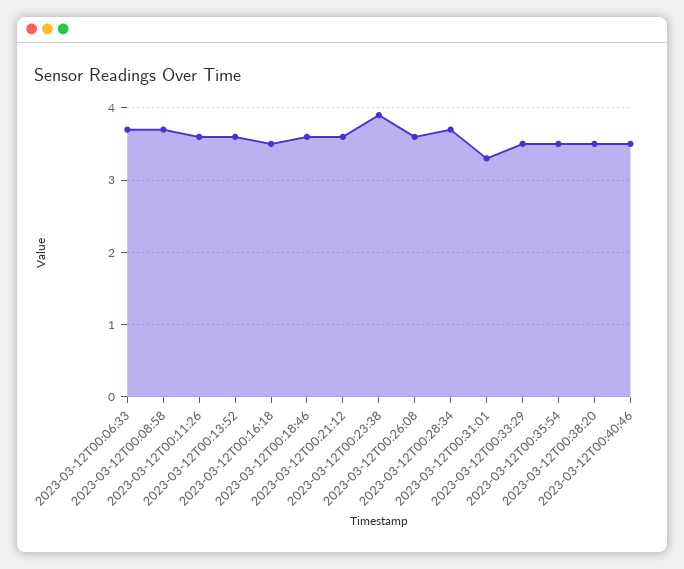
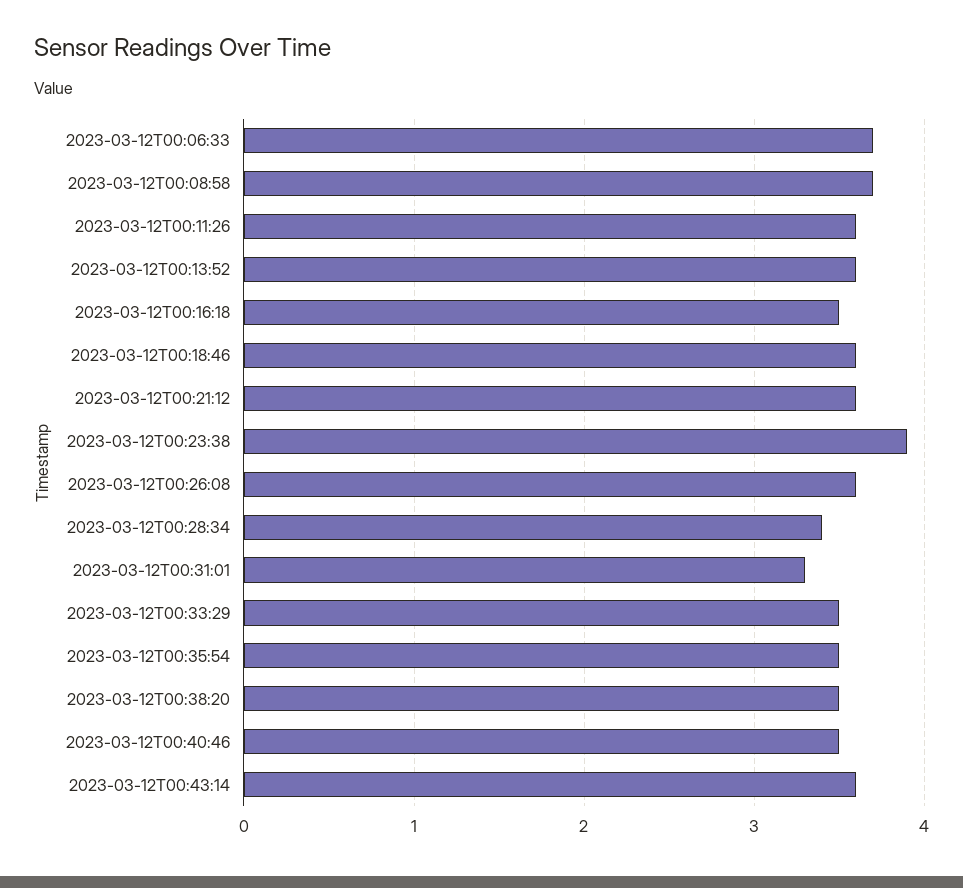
2023-03-12T00:28:34: 3.7 -> 3.4
2023-03-12T00:43:14: none -> 3.6

